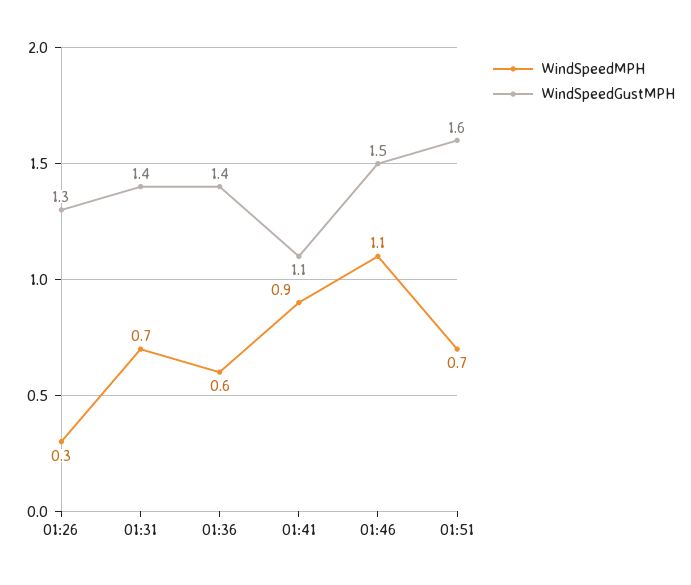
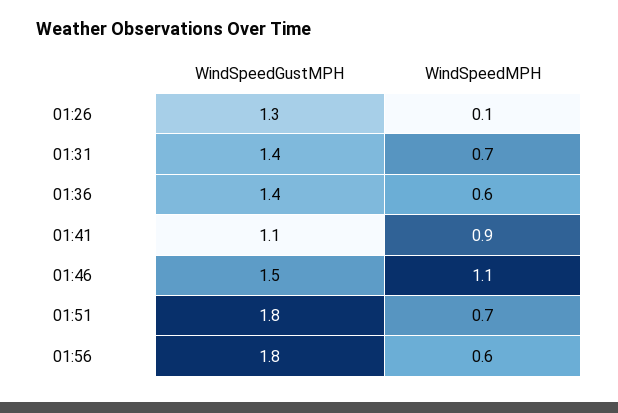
WindSpeedMPH, 01:26: 0.3 -> 0.1
WindSpeedGustMPH, 01:51: 1.6 -> 1.8
WindSpeedGustMPH, 01:56: none -> 1.8
WindSpeedMPH, 01:56: none -> 0.6

